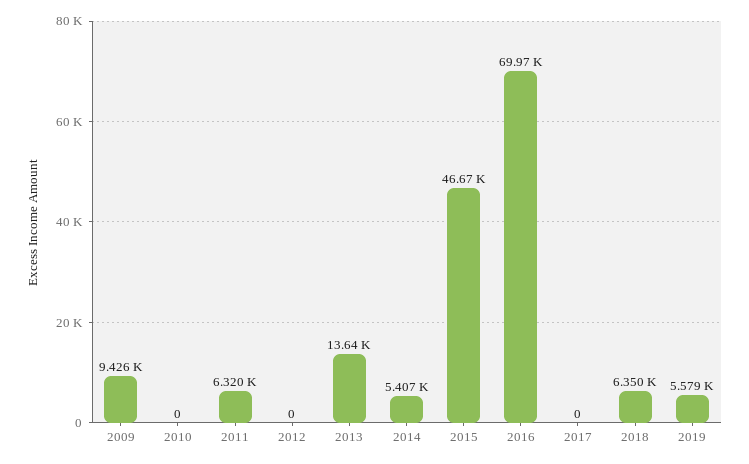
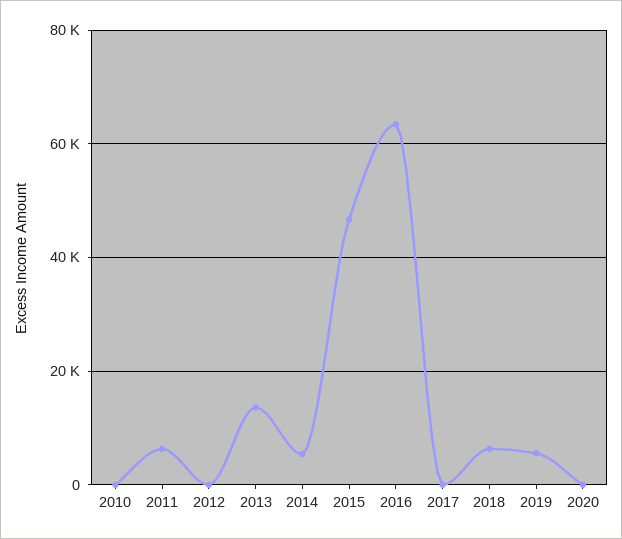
2009: 9426 -> none
2016: 69970 -> 64000
2020: none -> 0

